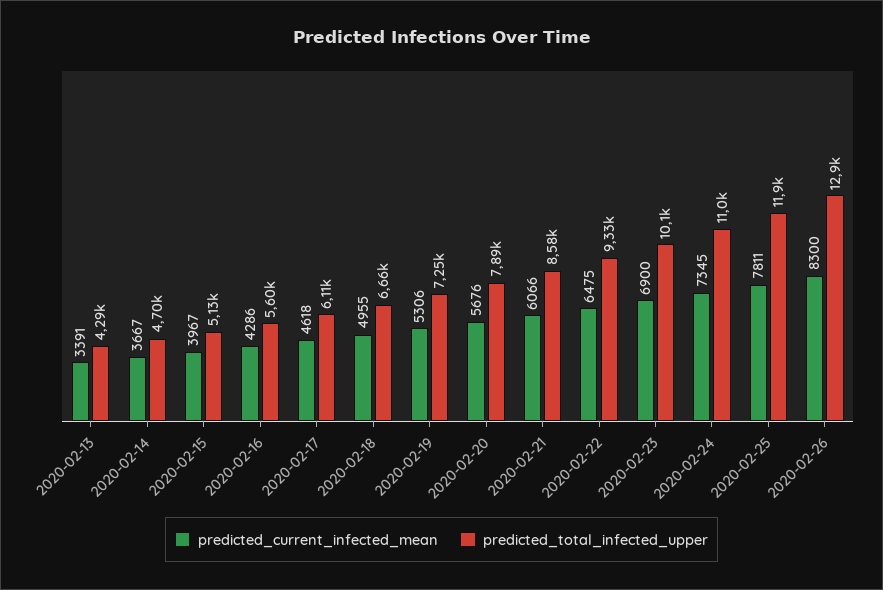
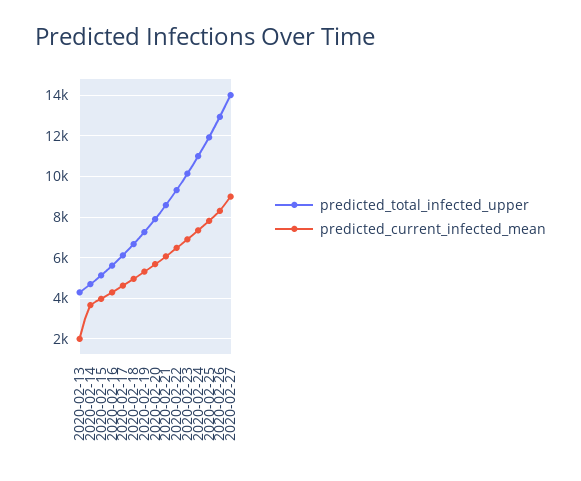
predicted_current_infected_mean, 2020-02-13: 3391 -> 2000
predicted_total_infected_upper, 2020-02-27: none -> 14000
predicted_current_infected_mean, 2020-02-27: none -> 9000

